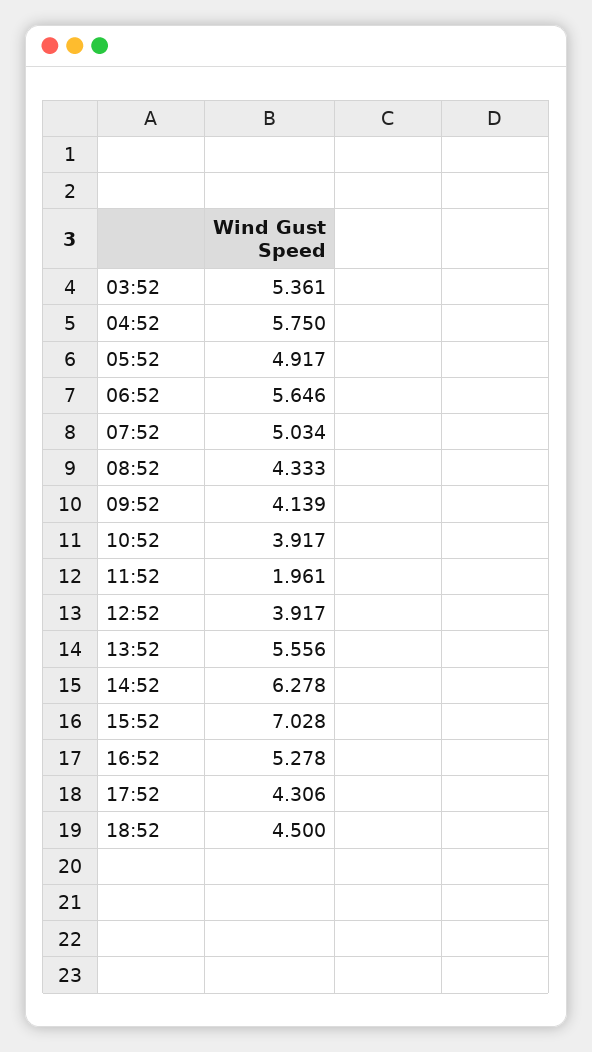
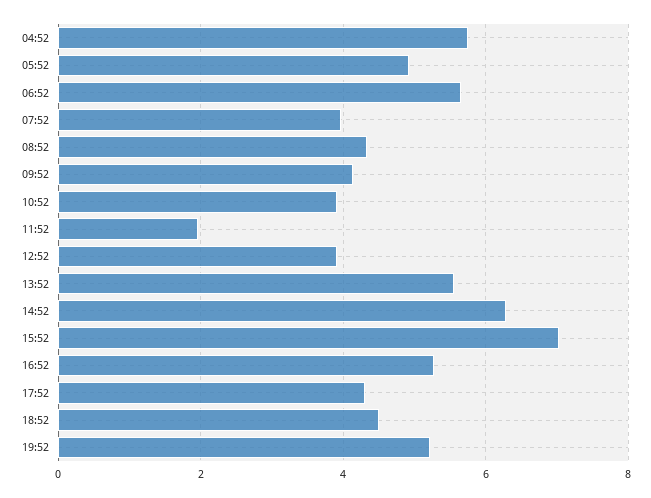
03:52: 5.361 -> none
07:52: 5.034 -> 4
19:52: none -> 5.2

